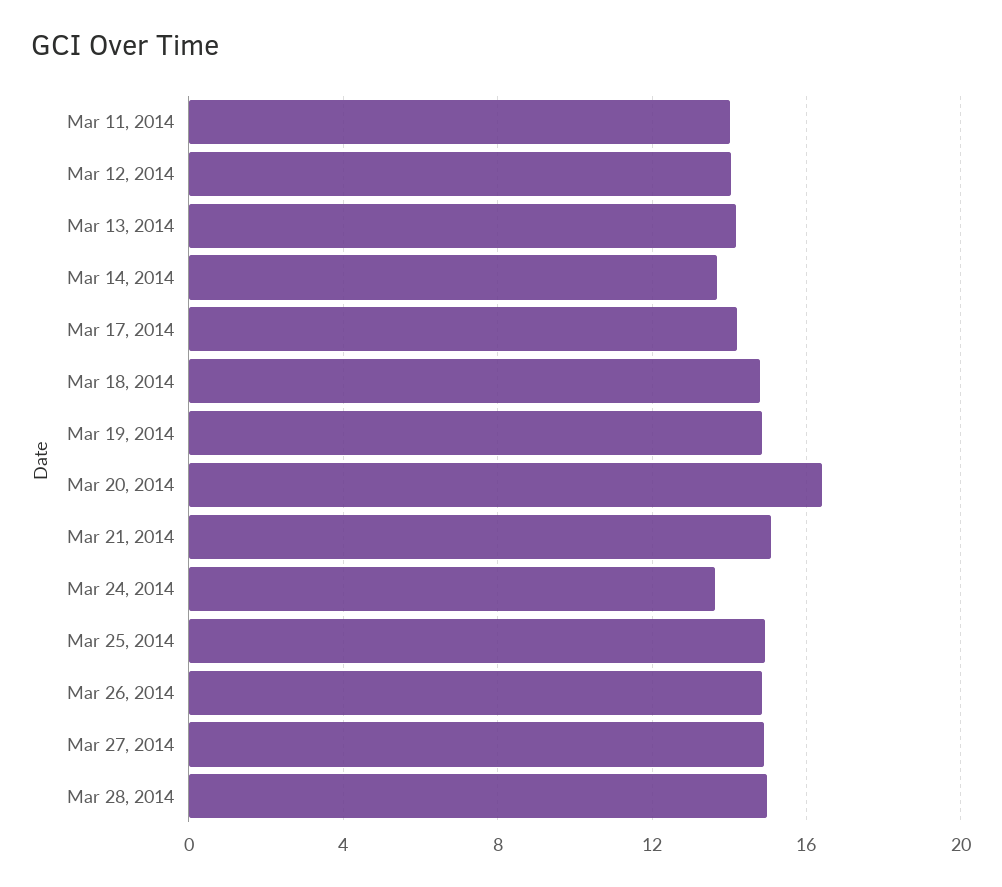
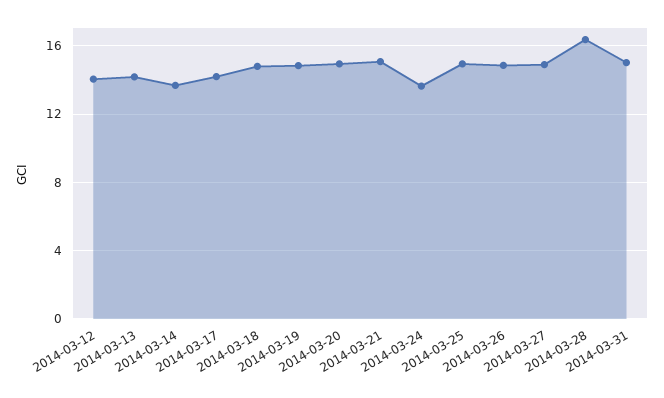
Mar 11, 2014: 14 -> none
Mar 20, 2014: 16.5 -> 15
Mar 28, 2014: 15 -> 16.5
2014-03-31: none -> 15

